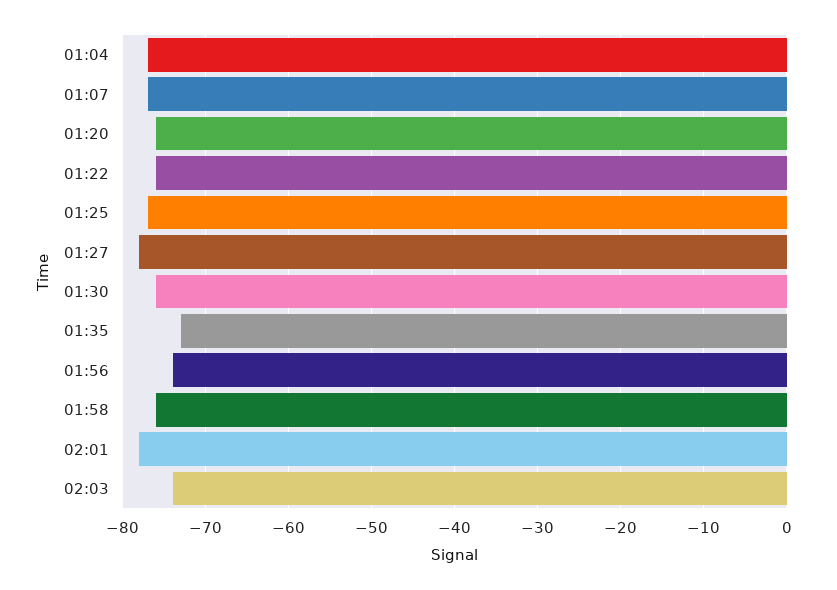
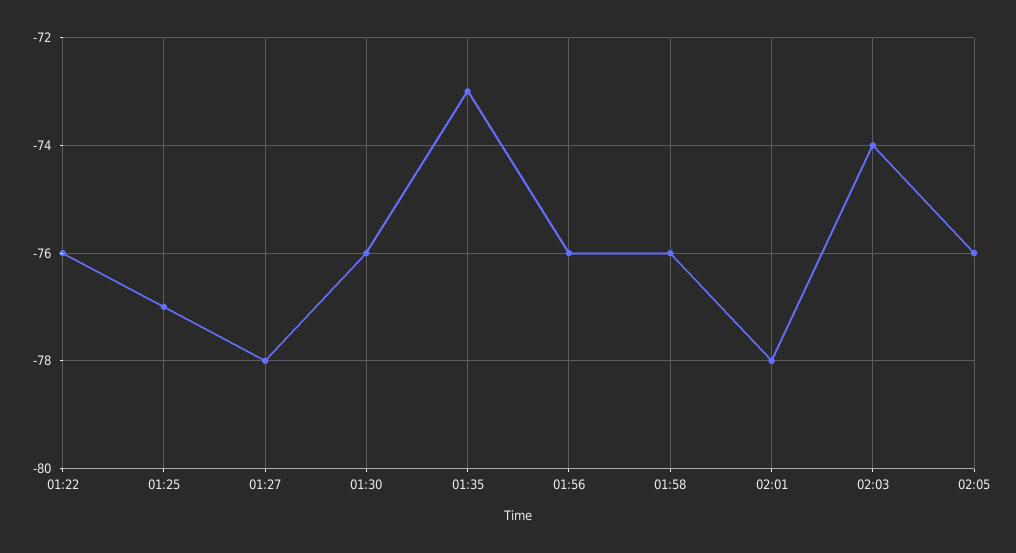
01:04: -77 -> none
01:07: -77 -> none
01:20: -76 -> none
01:56: -74 -> -76
02:05: none -> -76

